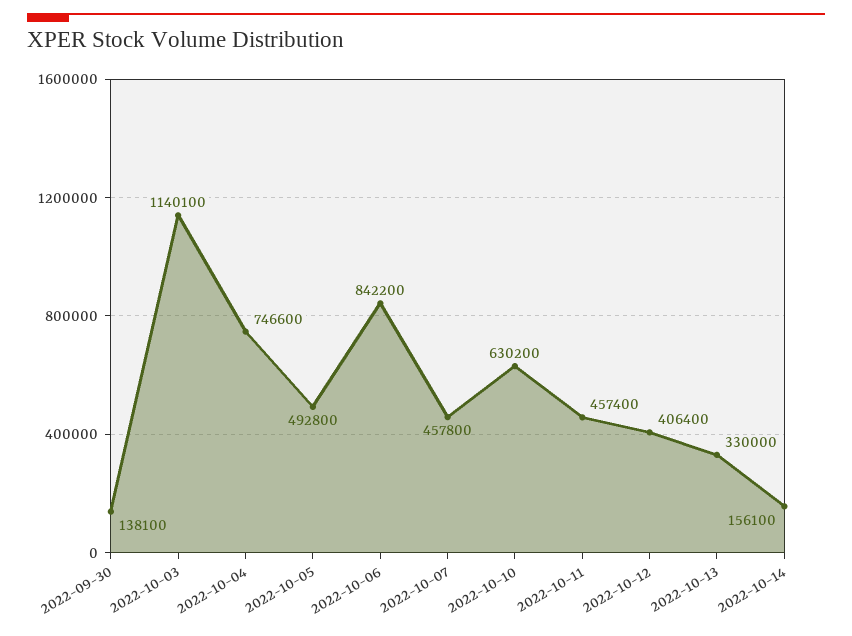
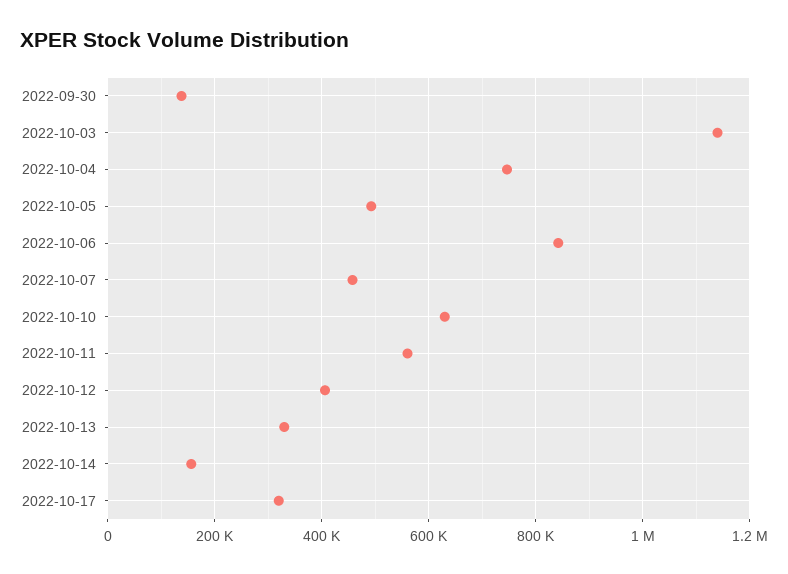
2022-10-11: 457400 -> 560000
2022-10-17: none -> 320000

